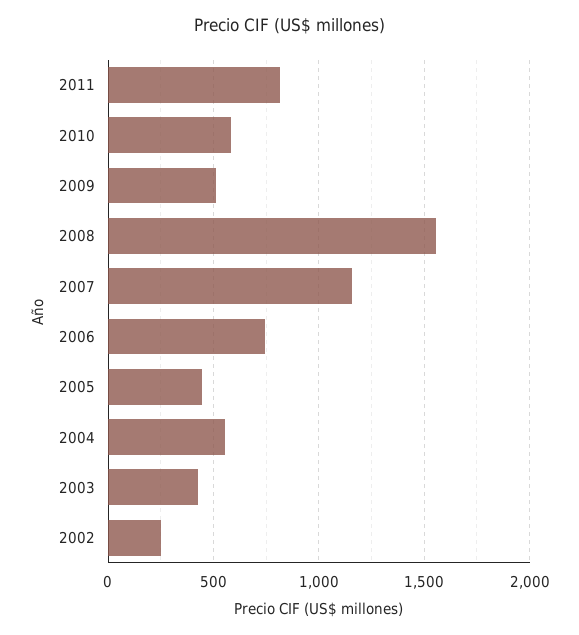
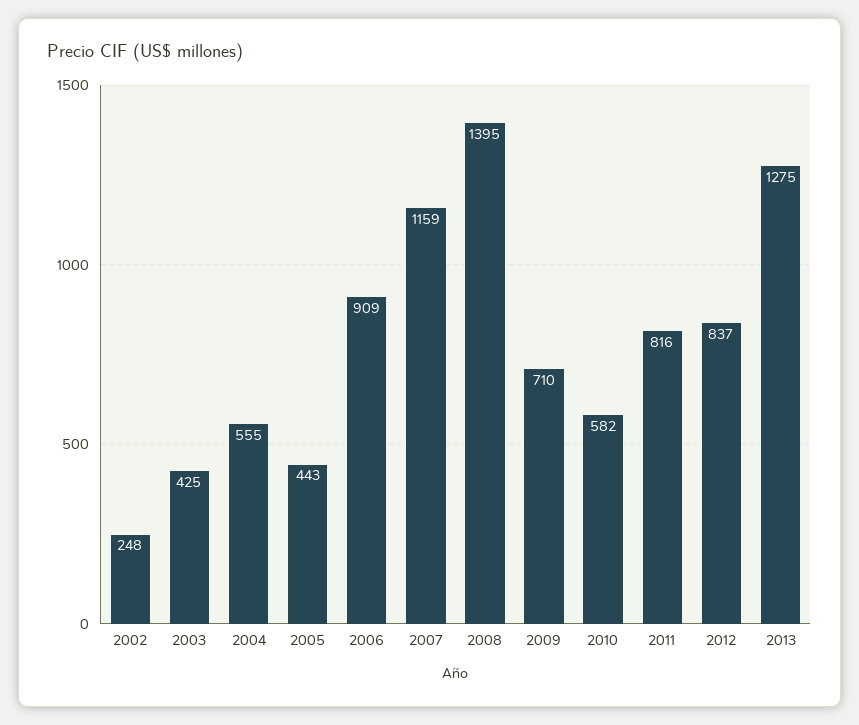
2009: 500 -> 710
2008: 1550 -> 1395
2006: 750 -> 909
2012: none -> 837
2013: none -> 1275

